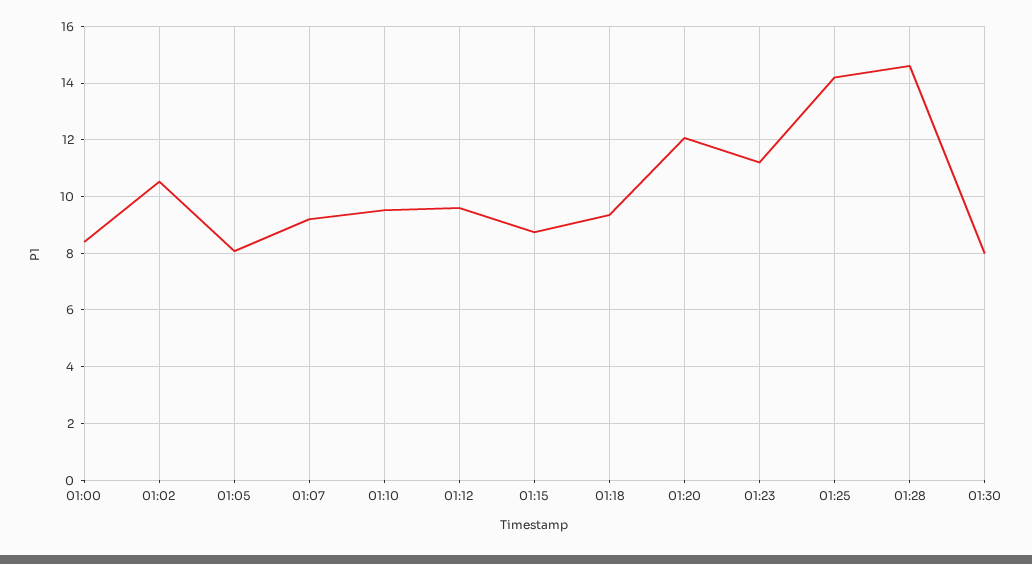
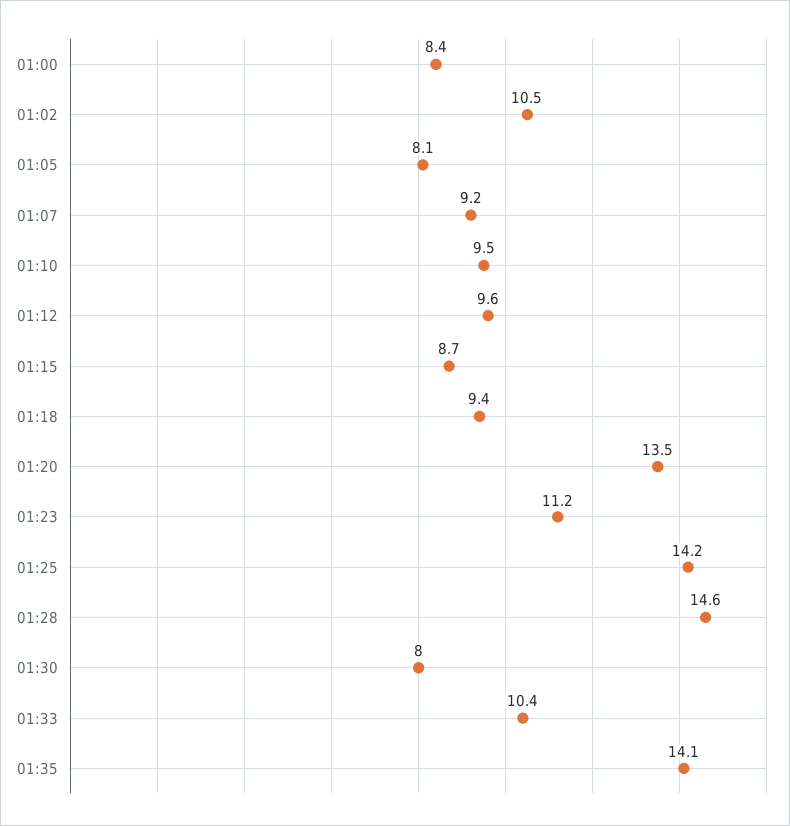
01:20: 12 -> 13.5
01:33: none -> 10.4
01:35: none -> 14.1

